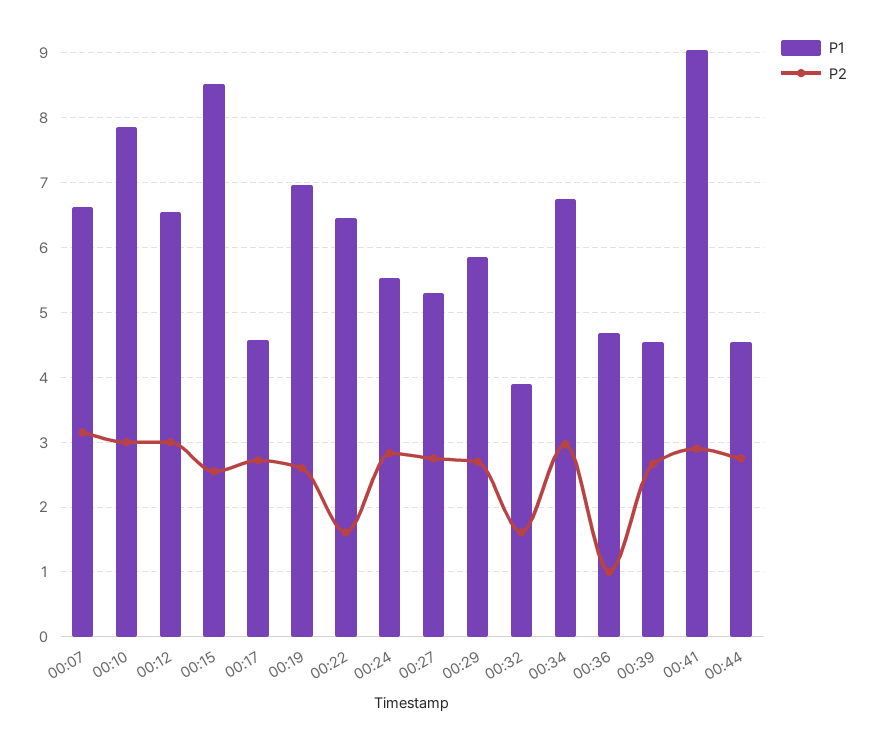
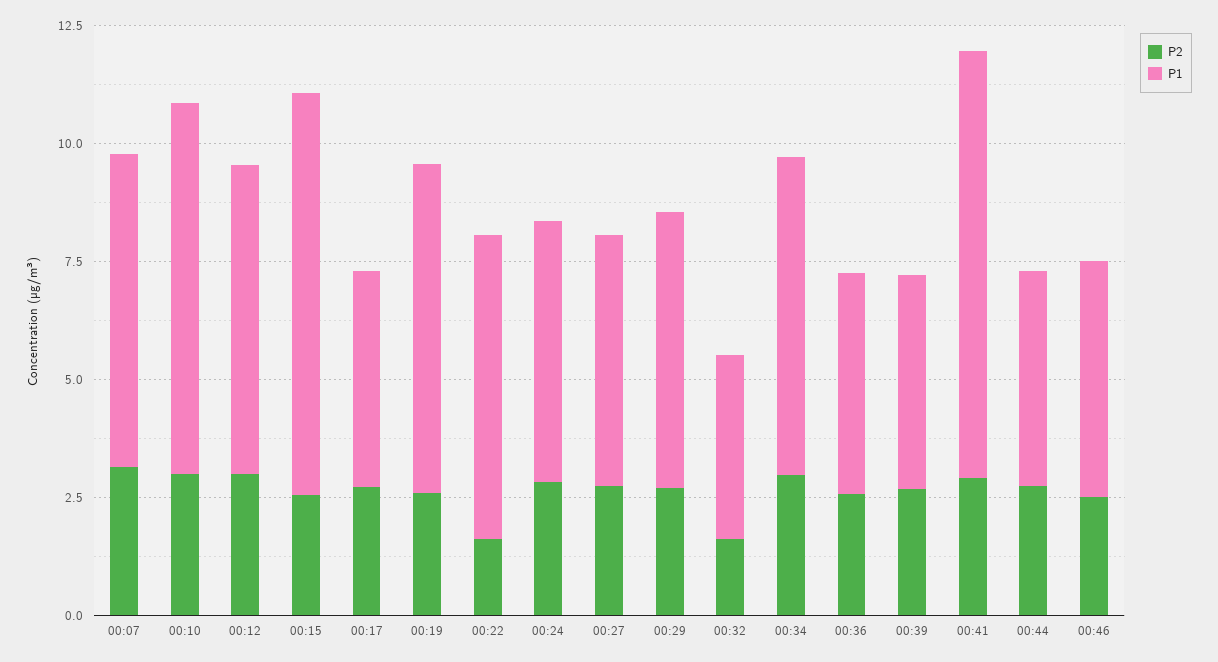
P2, 00:36: 1 -> 2.5
P2, 00:46: none -> 2.5
P1, 00:46: none -> 5

